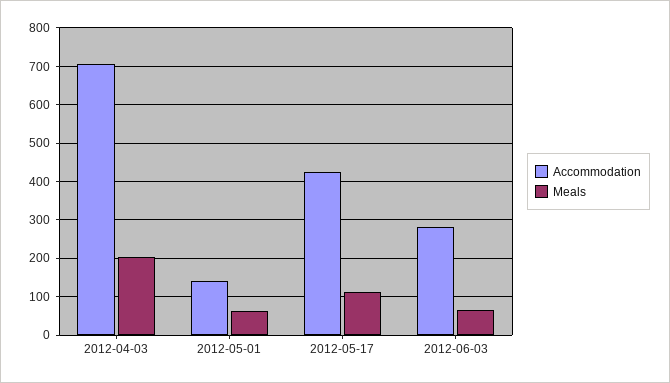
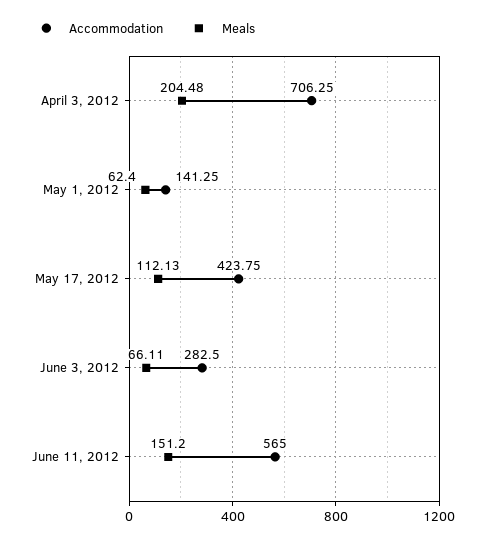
Accommodation, June 11, 2012: none -> 565
Meals, June 11, 2012: none -> 151.2

